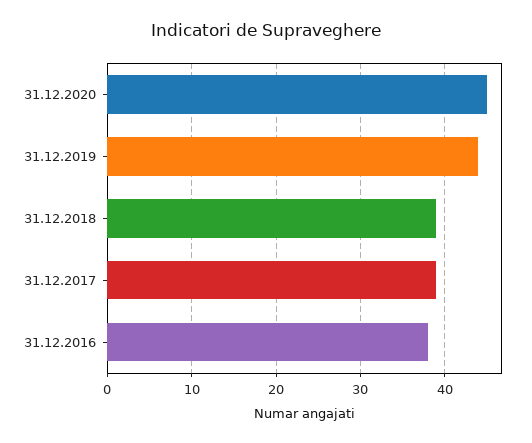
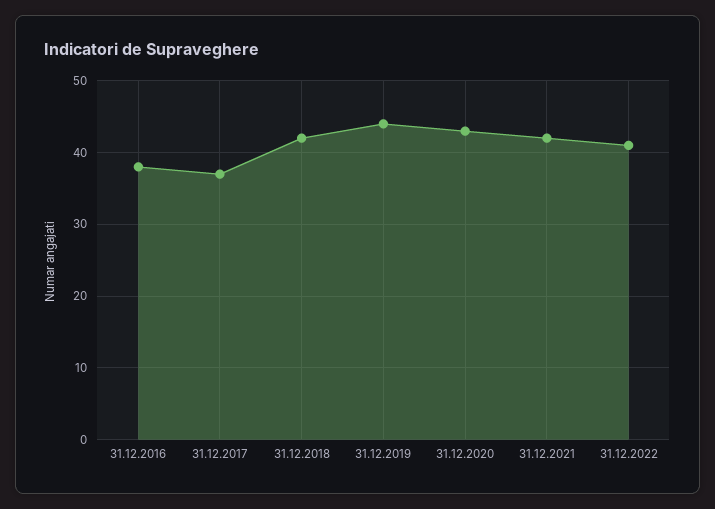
31.12.2020: 45 -> 43
31.12.2018: 39 -> 42
31.12.2017: 39 -> 37
31.12.2021: none -> 42
31.12.2022: none -> 41

